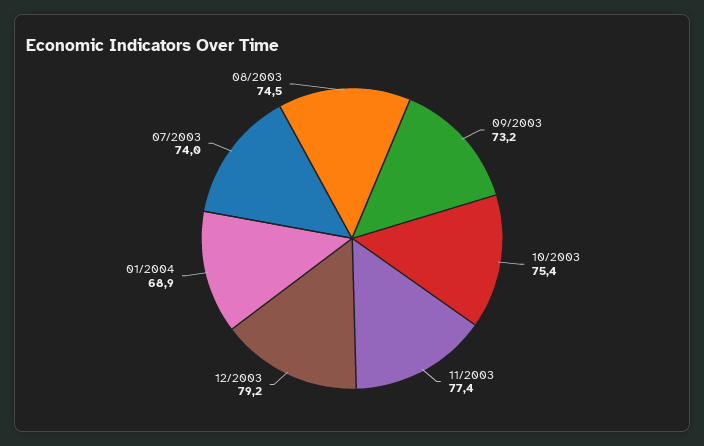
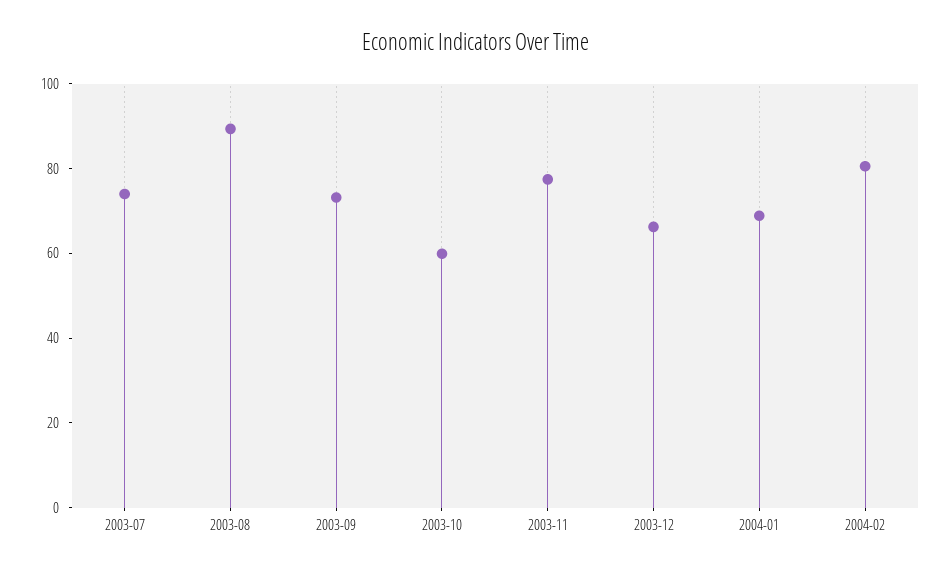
10/2003: 75.4 -> 60
12/2003: 79.2 -> 65
08/2003: 74.5 -> 90
2004-02: none -> 80

